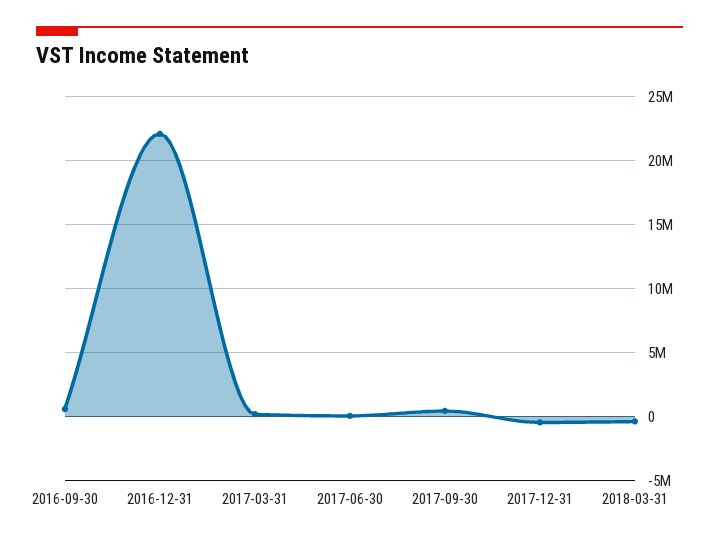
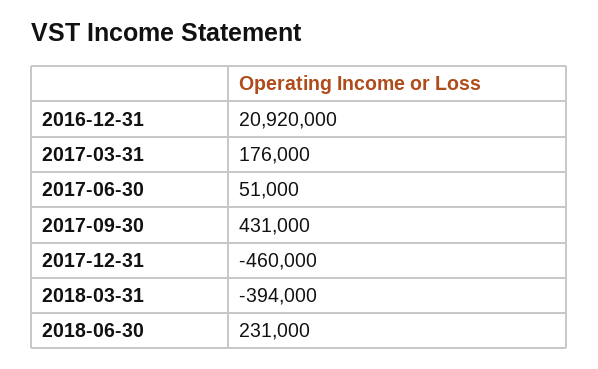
2016-09-30: 500000 -> none
2016-12-31: 22000000 -> 20920000
2018-06-30: none -> 231000

